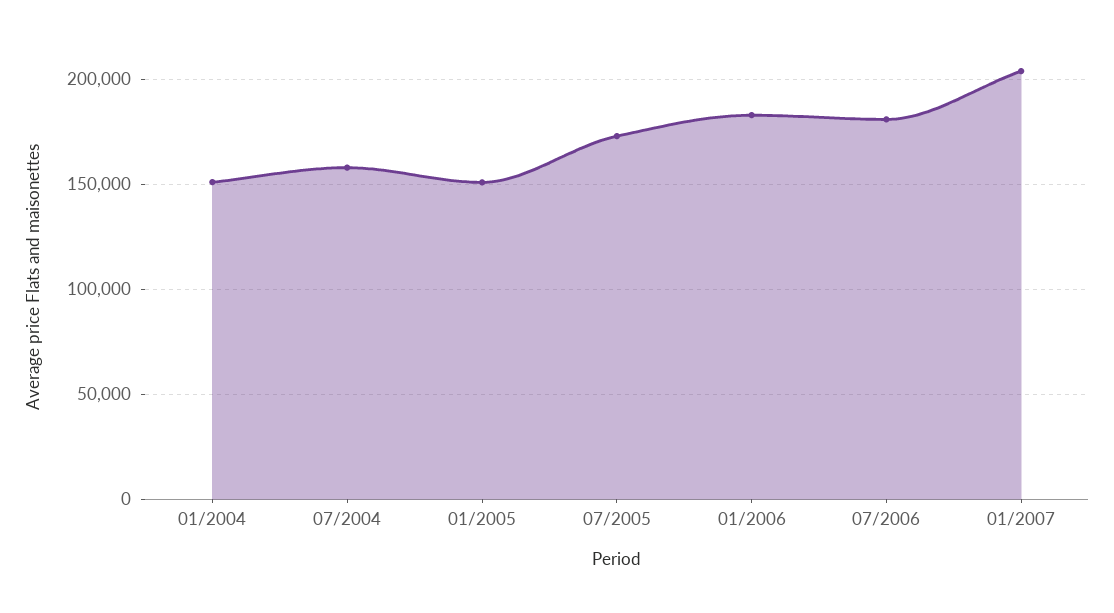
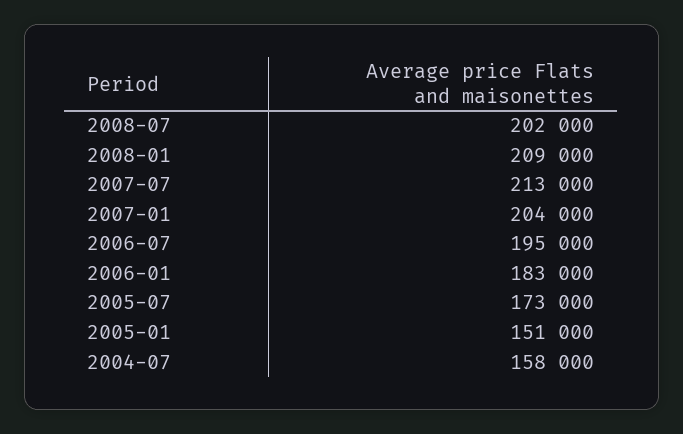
01/2004: 150000 -> none
07/2006: 180000 -> 195000
2008-07: none -> 202000
2008-01: none -> 209000
2007-07: none -> 213000

